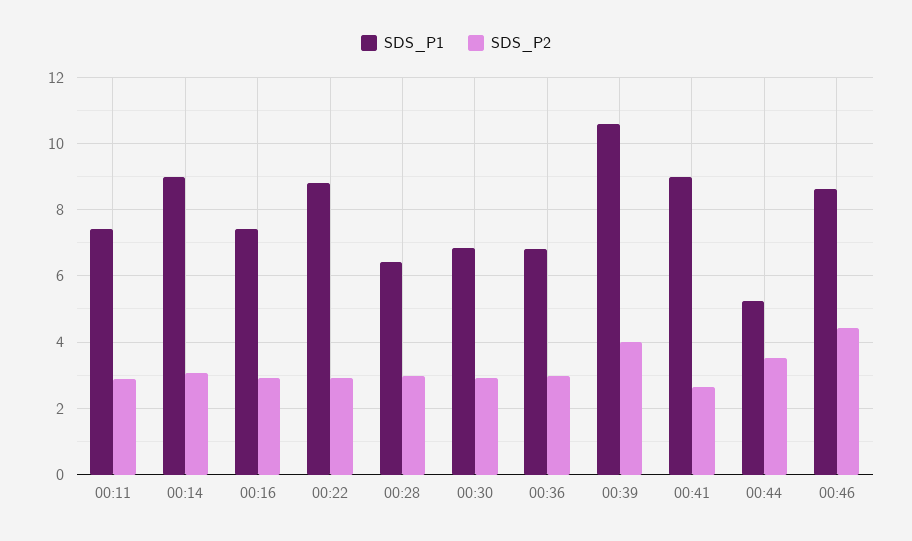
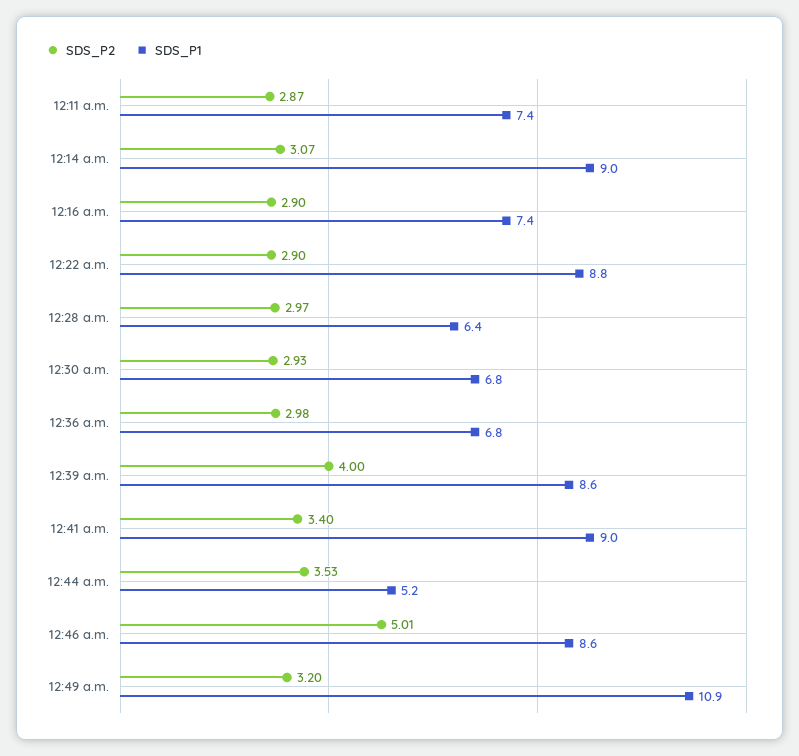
SDS_P1, 00:39: 10.6 -> 8.6
SDS_P2, 00:41: 2.6 -> 3.4
SDS_P2, 00:46: 4.4 -> 5.01
SDS_P2, 12:49 a.m.: none -> 3.2
SDS_P1, 12:49 a.m.: none -> 10.9

